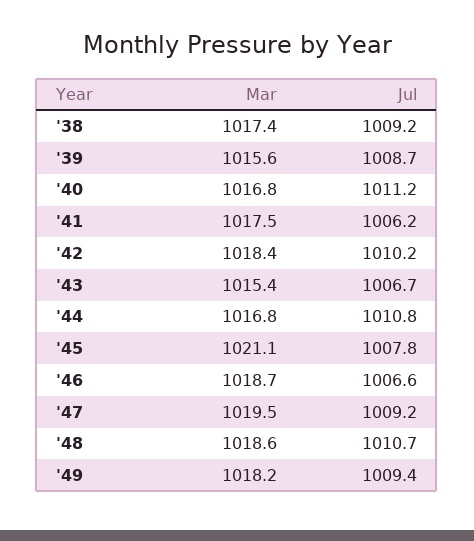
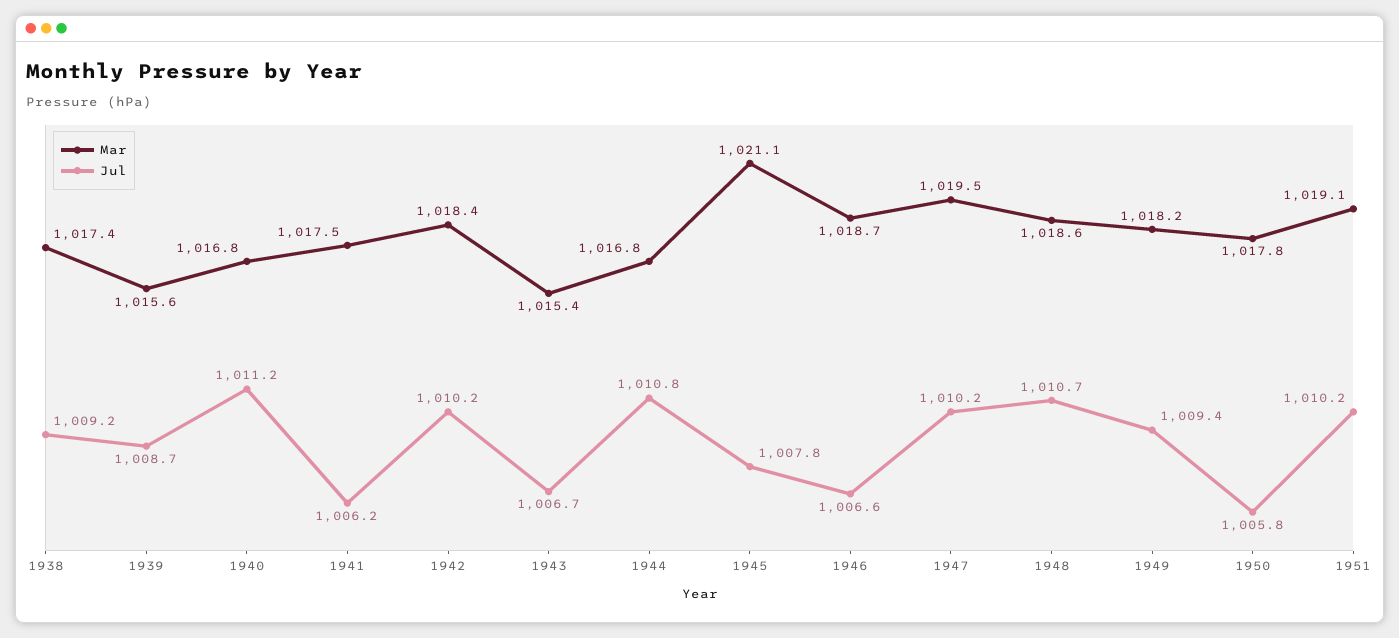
Jul, '47: 1009.2 -> 1010.2
Mar, 1950: none -> 1017.8
Jul, 1950: none -> 1005.8
Mar, 1951: none -> 1019.1
Jul, 1951: none -> 1010.2

